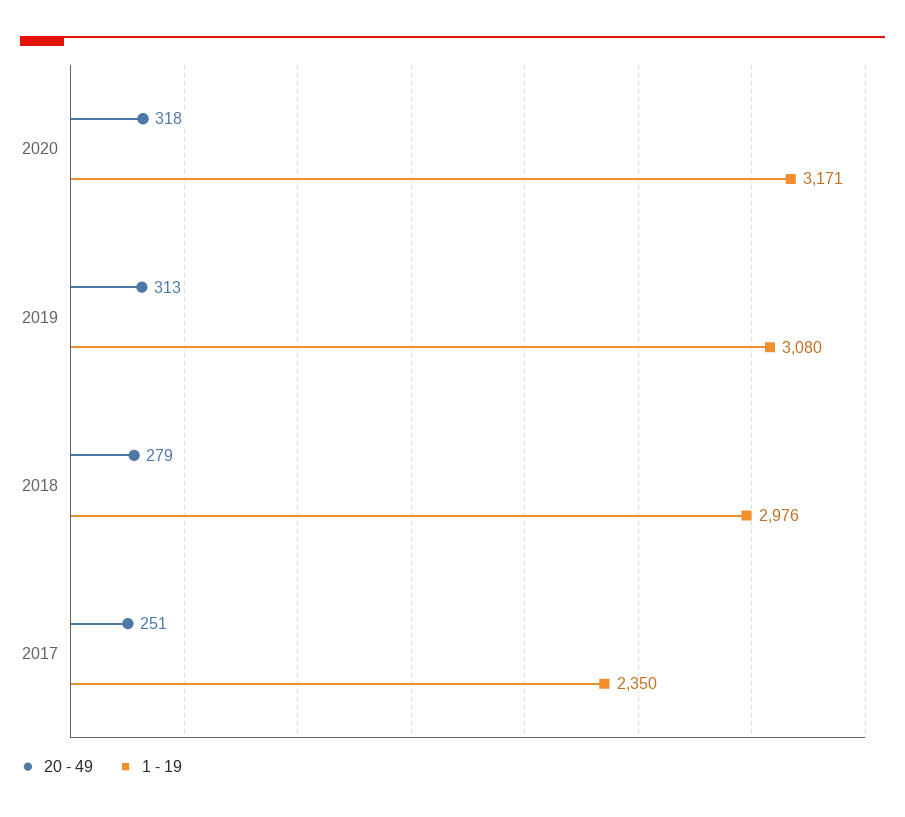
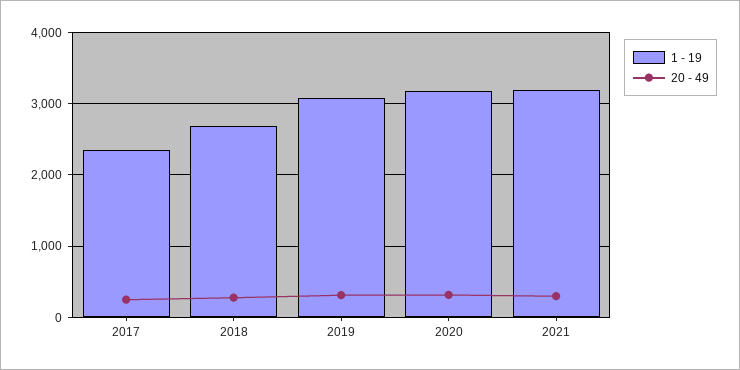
1 - 19, 2018: 2976 -> 2700
1 - 19, 2021: none -> 3200
20 - 49, 2021: none -> 300

